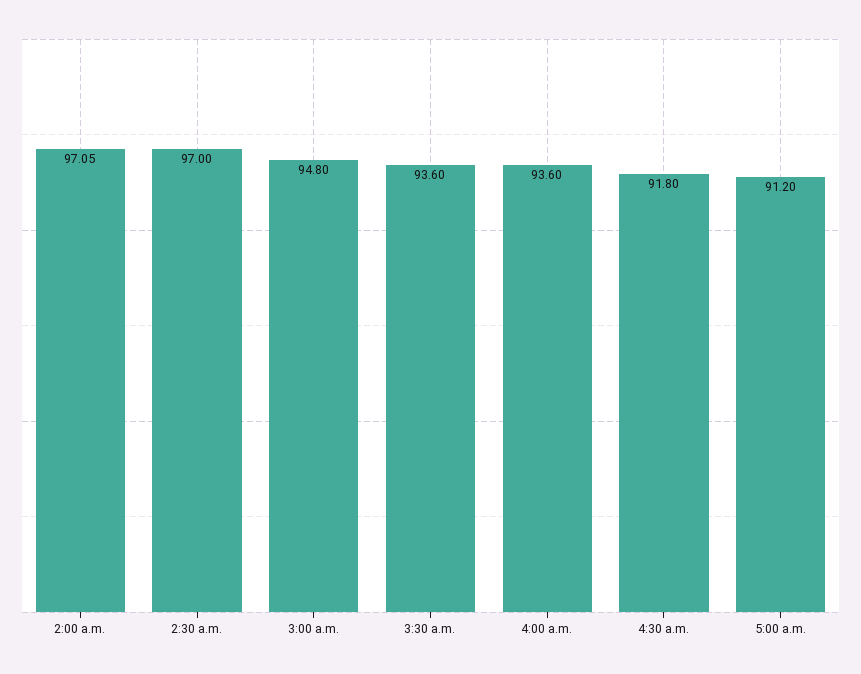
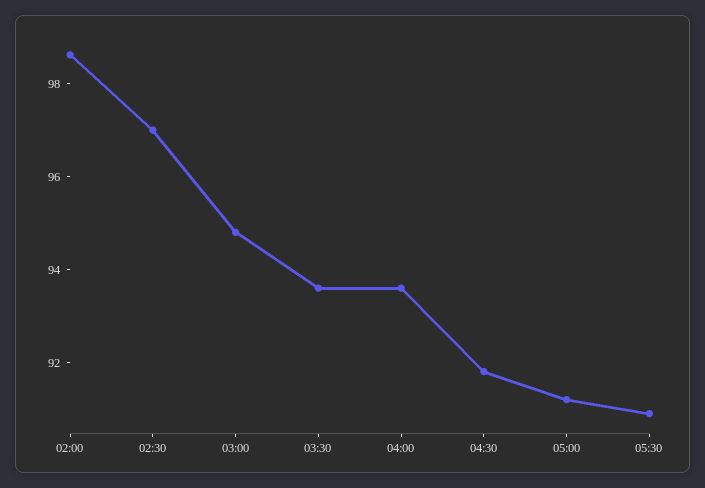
2:00 a.m.: 97.05 -> 98.5
05:30: none -> 91

